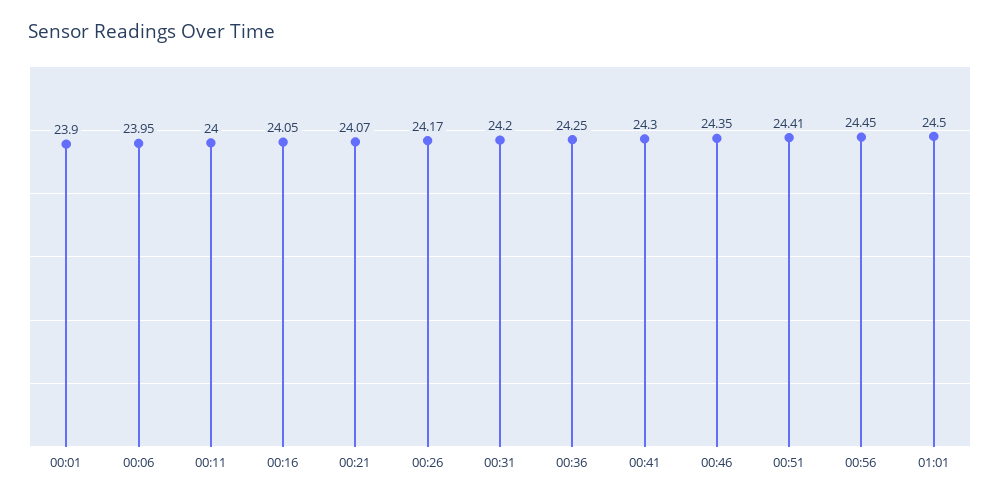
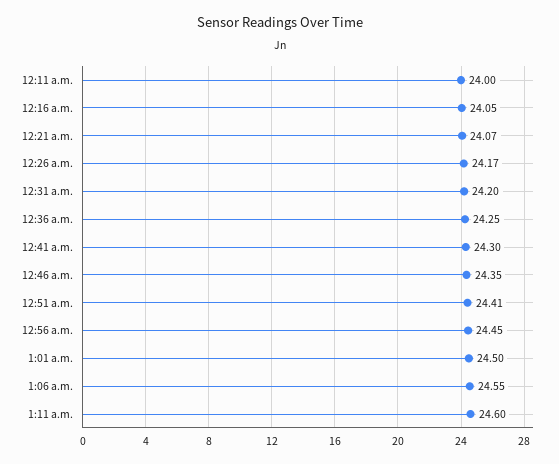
00:01: 23.9 -> none
00:06: 23.95 -> none
1:06 a.m.: none -> 24.55
1:11 a.m.: none -> 24.6

